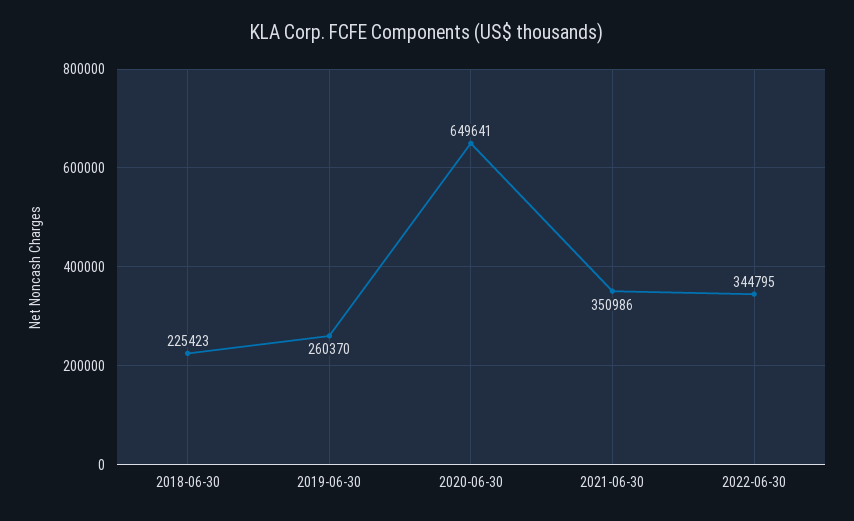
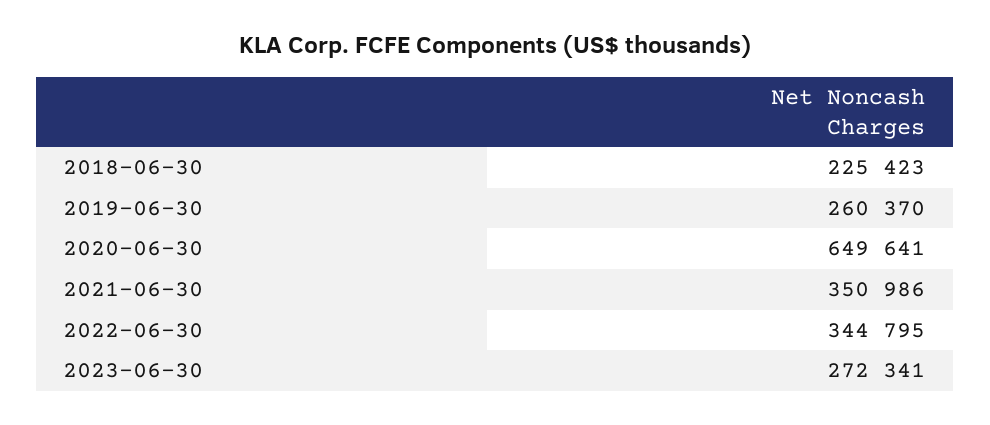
2023-06-30: none -> 272341

